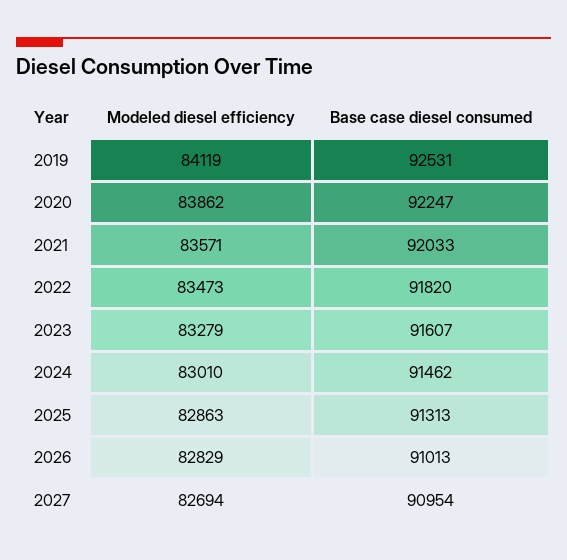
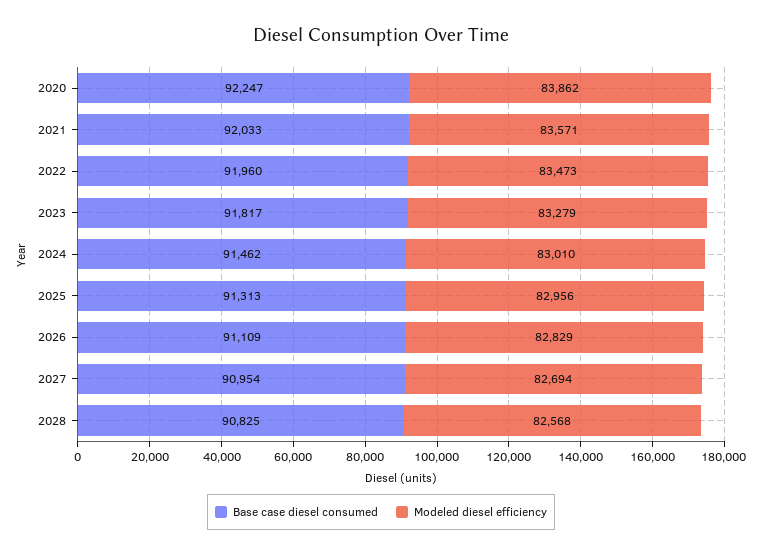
Modeled diesel efficiency, 2019: 84119 -> none
Base case diesel consumed, 2019: 92531 -> none
Base case diesel consumed, 2022: 91820 -> 91960
Base case diesel consumed, 2023: 91607 -> 91817
Modeled diesel efficiency, 2025: 82863 -> 82956
Base case diesel consumed, 2026: 91013 -> 91109
Base case diesel consumed, 2028: none -> 90825
Modeled diesel efficiency, 2028: none -> 82568

